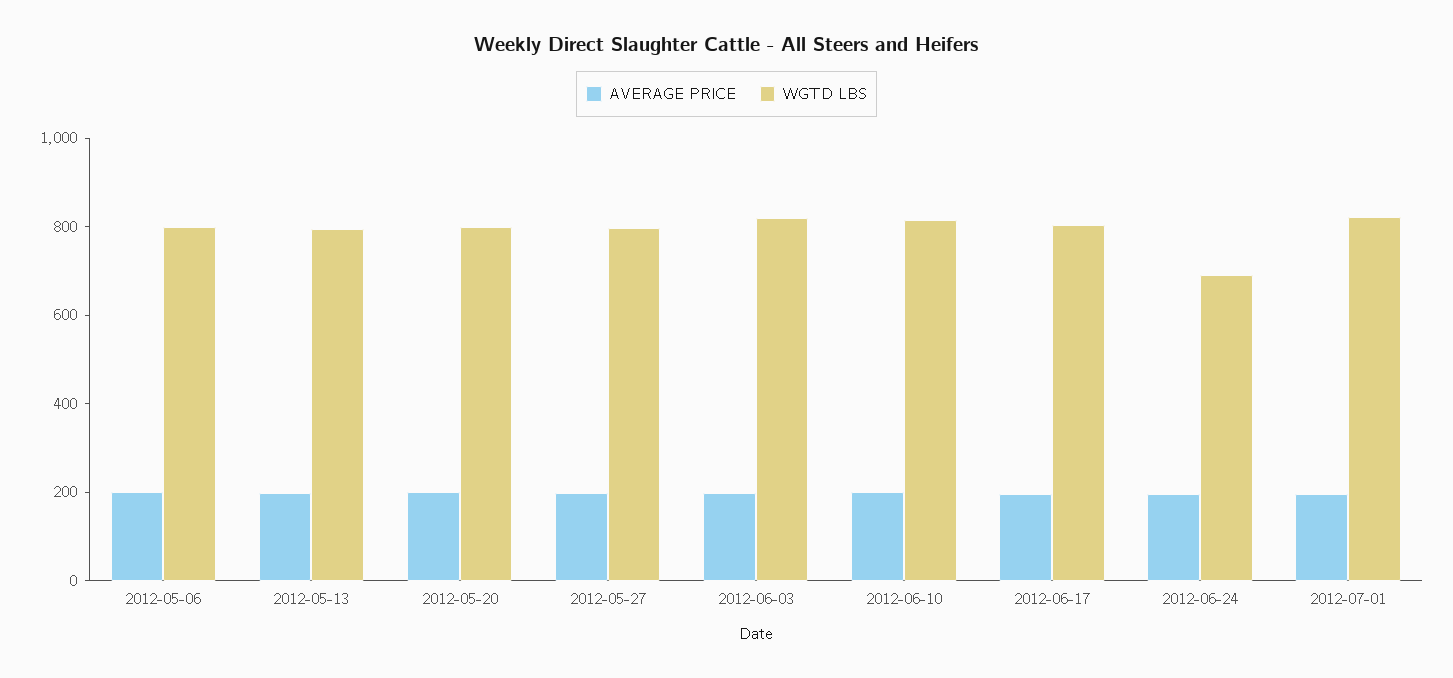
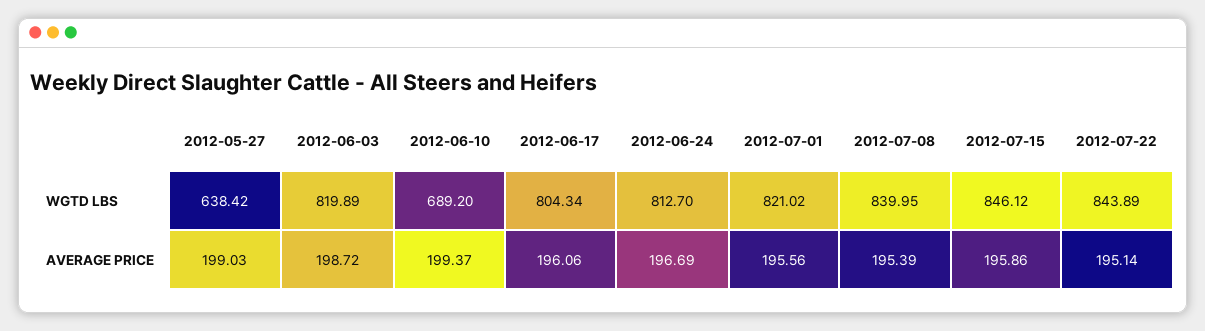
AVERAGE PRICE, 2012-05-06: 200 -> none
WGTD LBS, 2012-05-06: 800 -> none
AVERAGE PRICE, 2012-05-13: 200 -> none
WGTD LBS, 2012-05-13: 800 -> none
AVERAGE PRICE, 2012-05-20: 200 -> none
WGTD LBS, 2012-05-20: 800 -> none
WGTD LBS, 2012-05-27: 800 -> 638.42
WGTD LBS, 2012-06-10: 800 -> 689.2
WGTD LBS, 2012-06-24: 700 -> 812.7
WGTD LBS, 2012-07-08: none -> 839.95
WGTD LBS, 2012-07-15: none -> 846.12
WGTD LBS, 2012-07-22: none -> 843.89
AVERAGE PRICE, 2012-07-08: none -> 195.39
AVERAGE PRICE, 2012-07-15: none -> 195.86
AVERAGE PRICE, 2012-07-22: none -> 195.14

